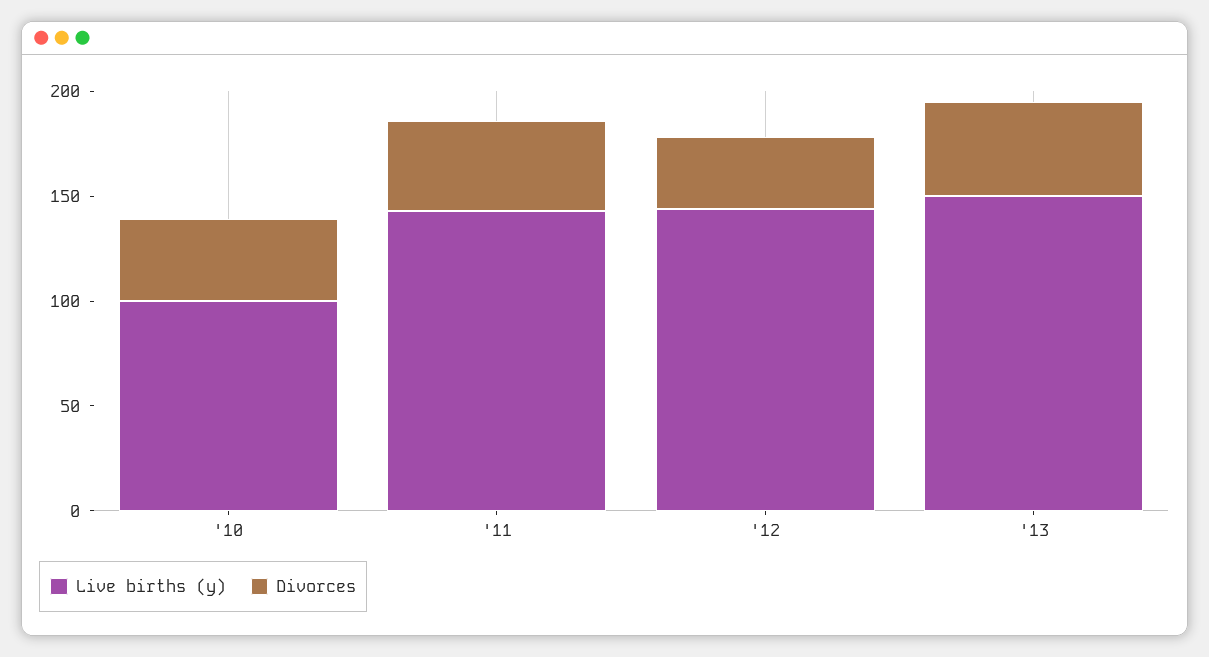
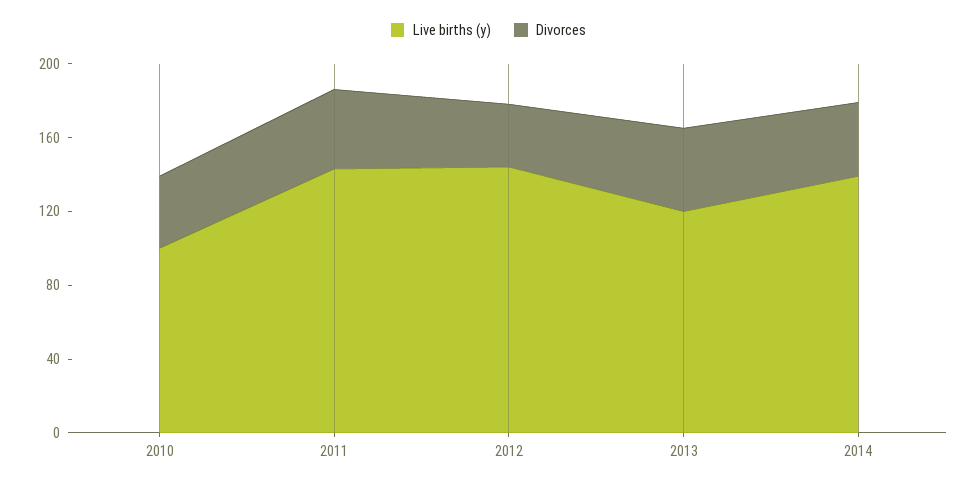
Live births (y), '13: 150 -> 120
Live births (y), 2014: none -> 140
Divorces, 2014: none -> 40

